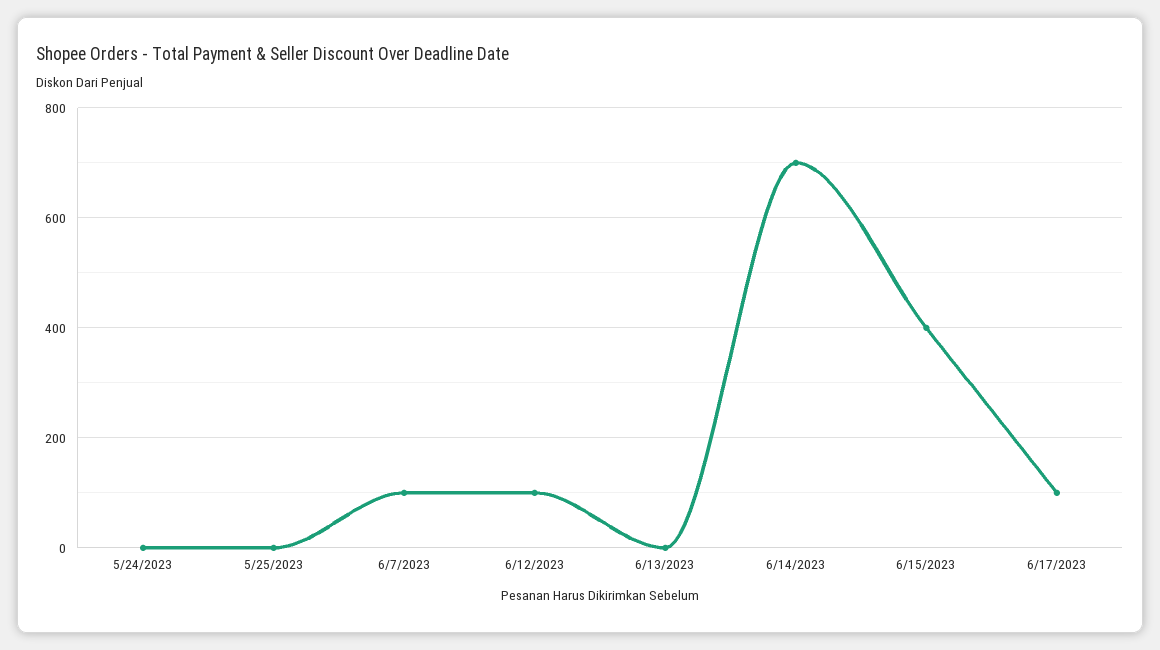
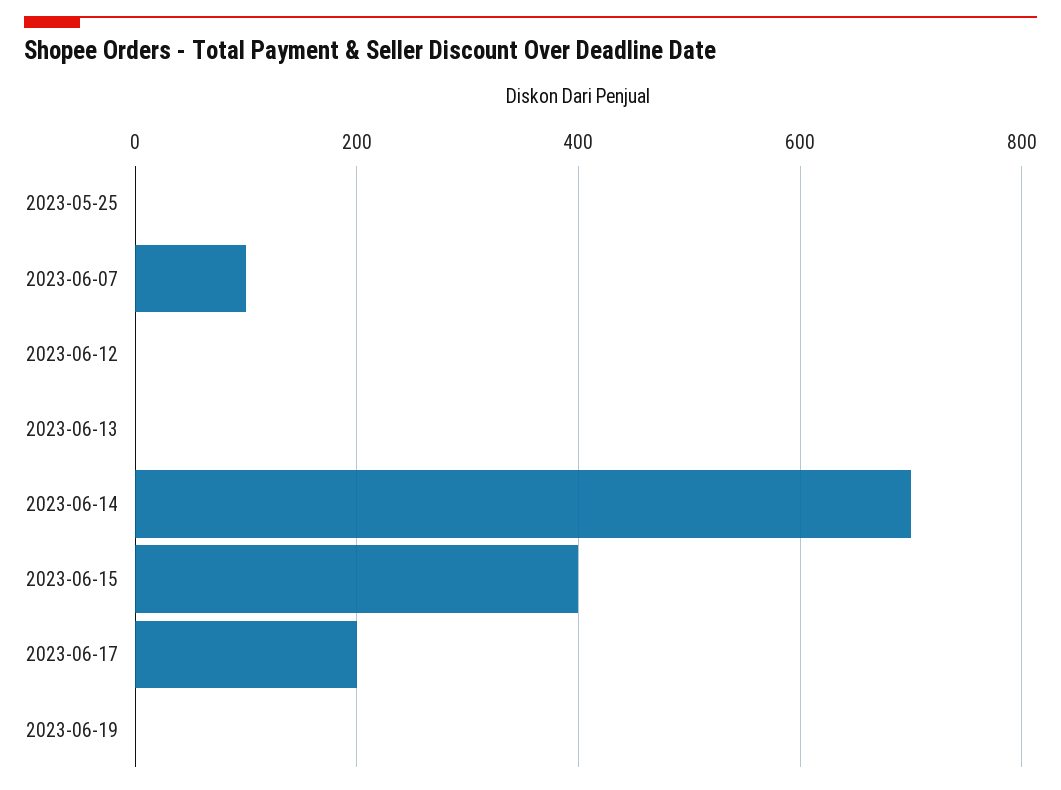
5/24/2023: 0 -> none
6/12/2023: 100 -> 0
6/17/2023: 100 -> 200
2023-06-19: none -> 0

